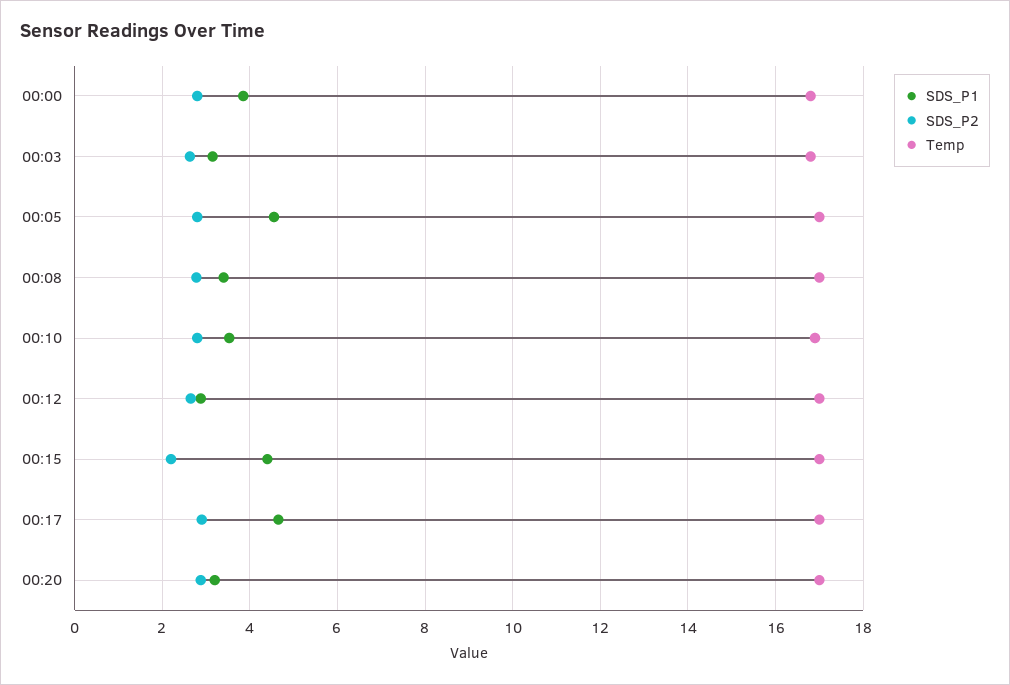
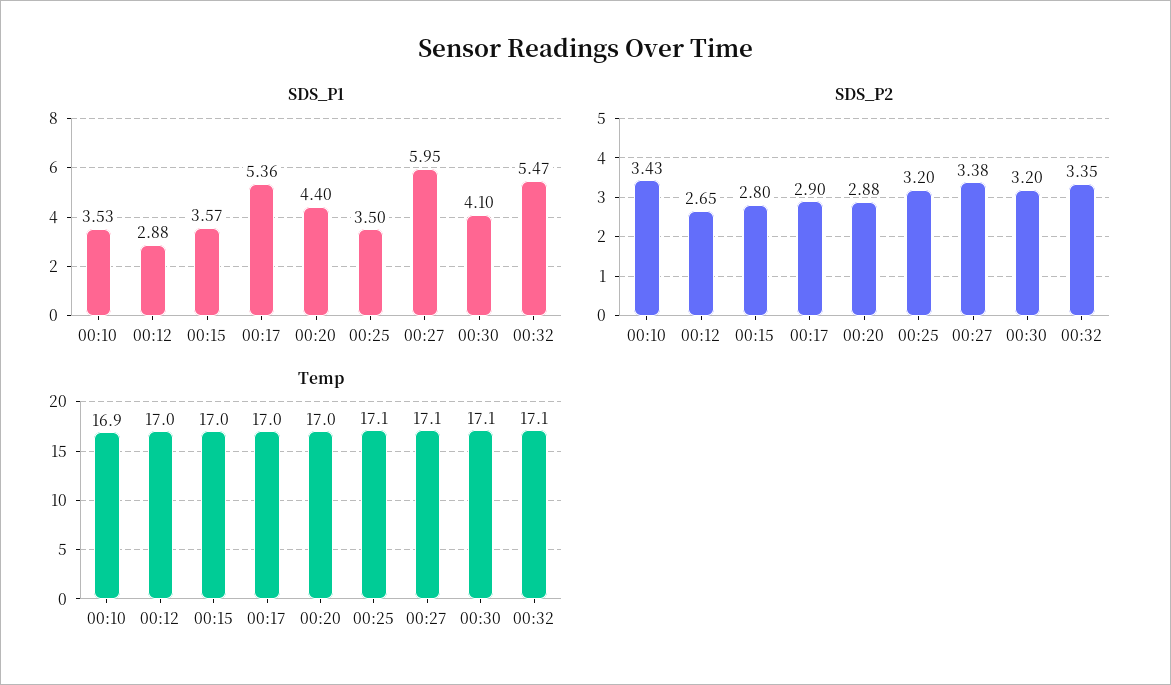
SDS_P1, 00:00: 3.8 -> none
SDS_P2, 00:00: 2.8 -> none
Temp, 00:00: 16.8 -> none
SDS_P1, 00:03: 3.2 -> none
SDS_P2, 00:03: 2.6 -> none
Temp, 00:03: 16.8 -> none
SDS_P1, 00:05: 4.6 -> none
SDS_P2, 00:05: 2.8 -> none
Temp, 00:05: 17 -> none
SDS_P1, 00:08: 3.4 -> none
SDS_P2, 00:08: 2.8 -> none
Temp, 00:08: 17 -> none
SDS_P2, 00:10: 2.8 -> 3.43
SDS_P1, 00:15: 4.4 -> 3.57
SDS_P2, 00:15: 2.2 -> 2.8
SDS_P1, 00:17: 4.6 -> 5.36
SDS_P1, 00:20: 3.2 -> 4.4
SDS_P1, 00:25: none -> 3.5
SDS_P1, 00:27: none -> 5.95
SDS_P1, 00:30: none -> 4.1
SDS_P1, 00:32: none -> 5.47
SDS_P2, 00:25: none -> 3.2
SDS_P2, 00:27: none -> 3.38
SDS_P2, 00:30: none -> 3.2
SDS_P2, 00:32: none -> 3.35
Temp, 00:25: none -> 17.1
Temp, 00:27: none -> 17.1
Temp, 00:30: none -> 17.1
Temp, 00:32: none -> 17.1

